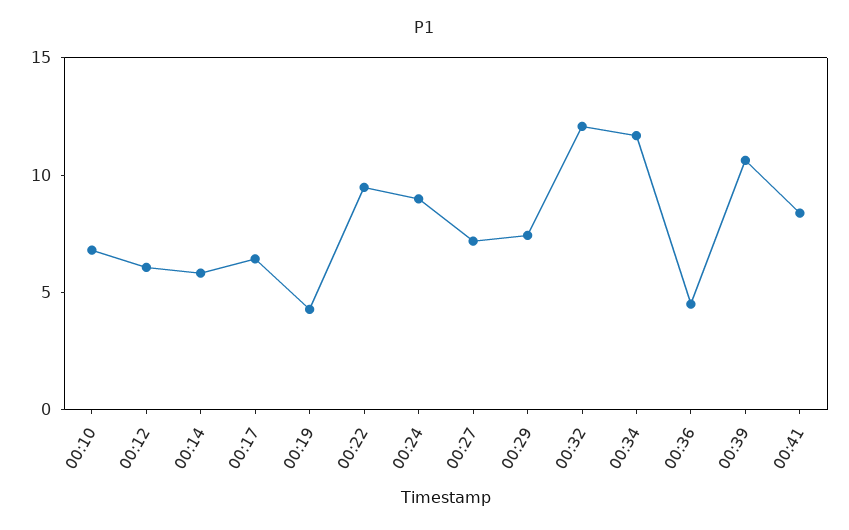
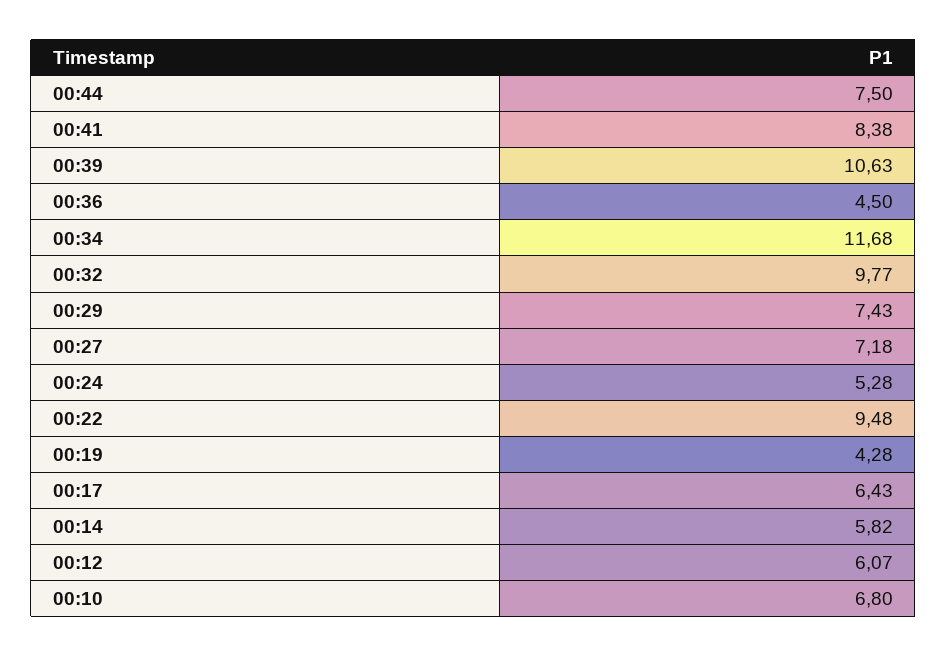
00:24: 9 -> 5.28
00:32: 12 -> 9.77
00:44: none -> 7.5

